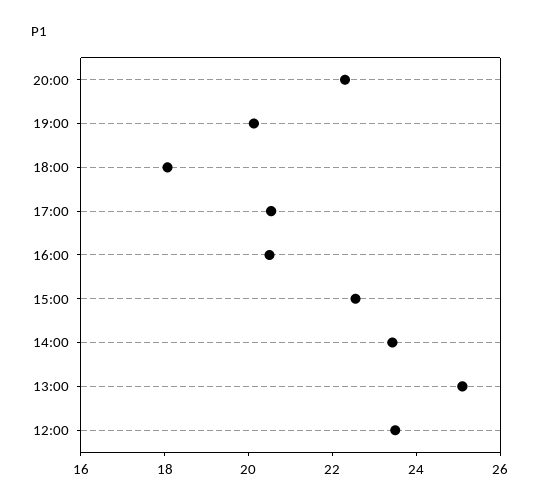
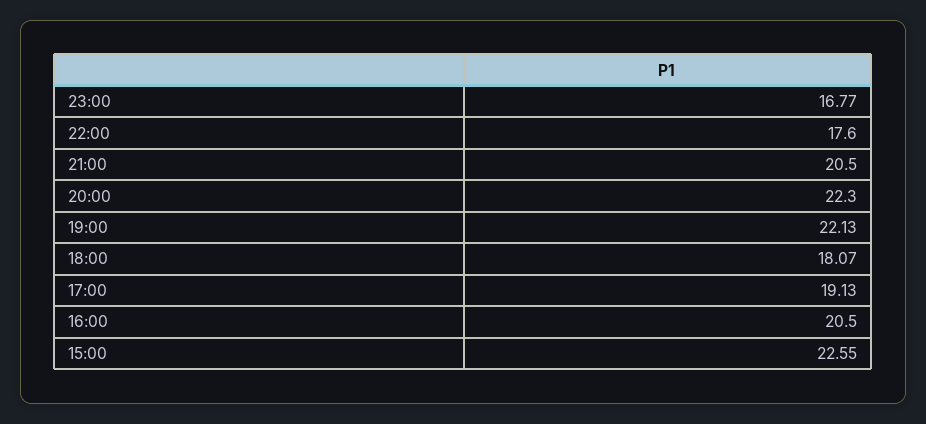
19:00: 20 -> 22.13
17:00: 20.5 -> 19.13
14:00: 23.5 -> none
13:00: 25 -> none
12:00: 23.5 -> none
23:00: none -> 16.77
22:00: none -> 17.6
21:00: none -> 20.5

